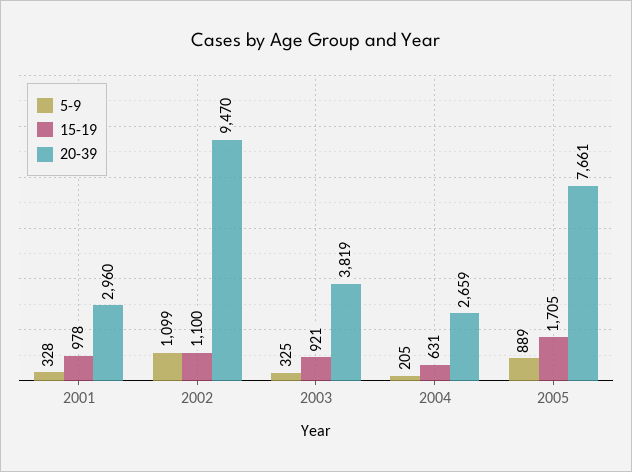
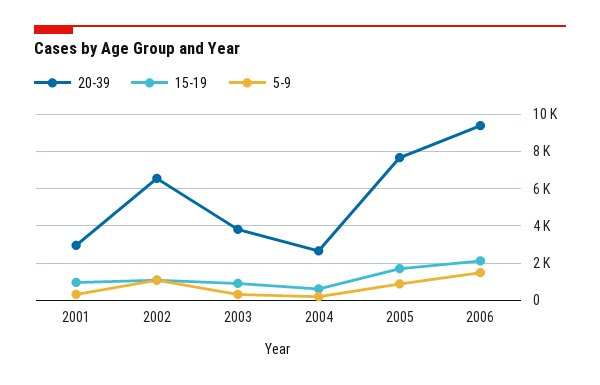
20-39, 2002: 9470 -> 6500
20-39, 2006: none -> 9500
15-19, 2006: none -> 2000
5-9, 2006: none -> 1500

